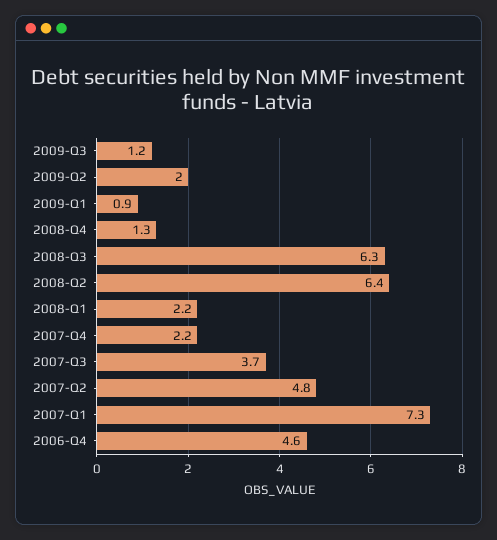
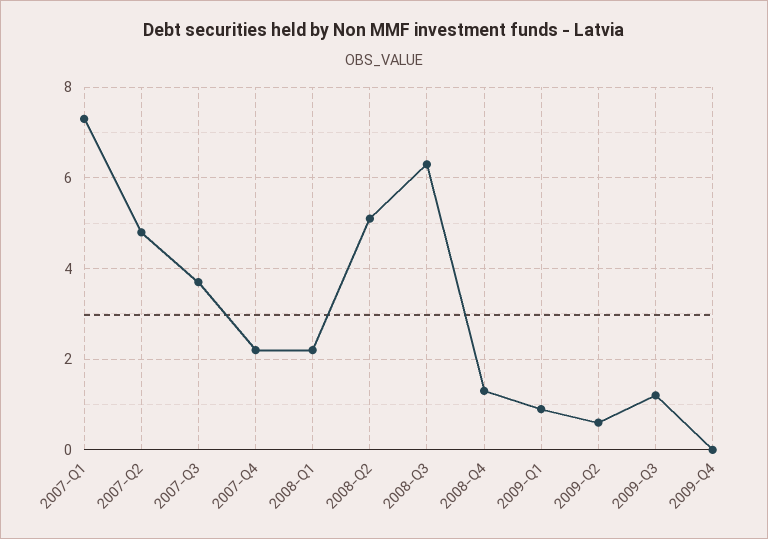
2009-Q2: 2 -> 0.5
2008-Q2: 6.4 -> 5
2006-Q4: 4.6 -> none
2009-Q4: none -> 0

